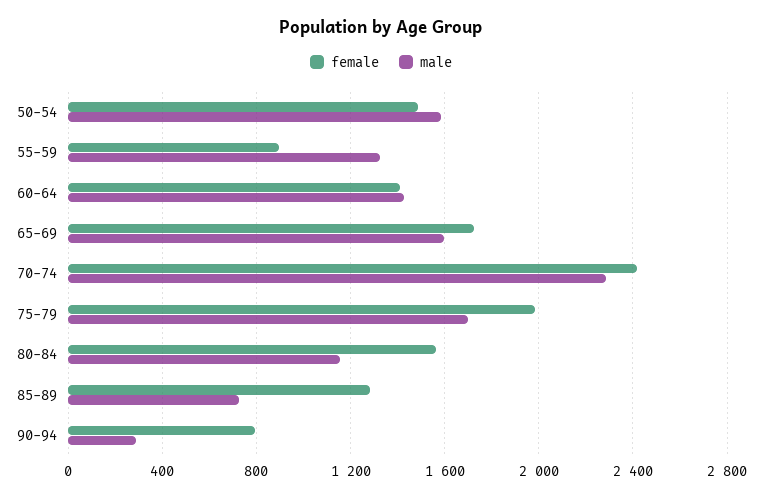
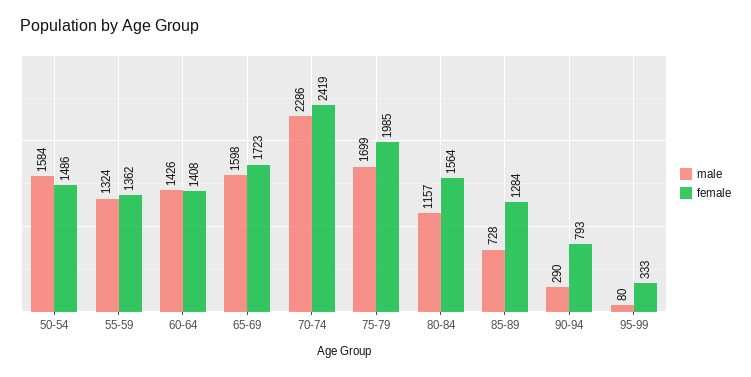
female, 55-59: 900 -> 1362
male, 95-99: none -> 80
female, 95-99: none -> 333

